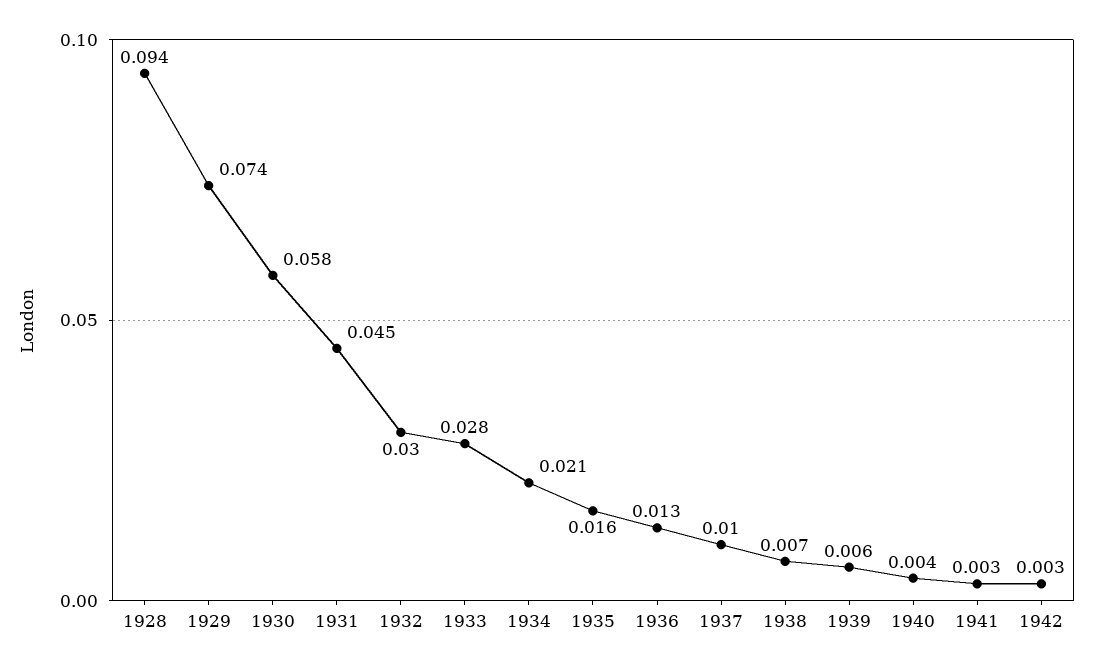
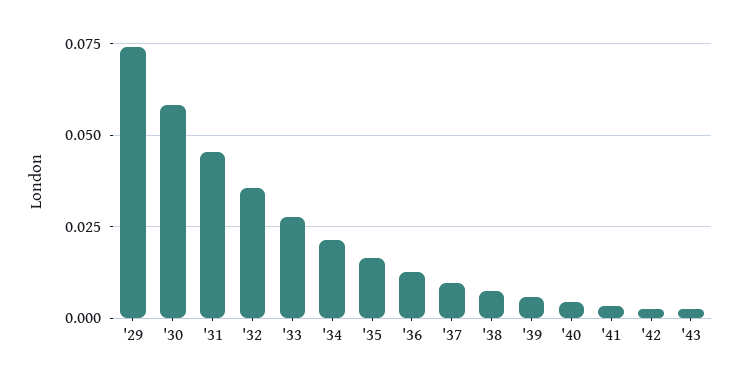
1928: 0.094 -> none
1932: 0.03 -> 0.035
'43: none -> 0.0025

